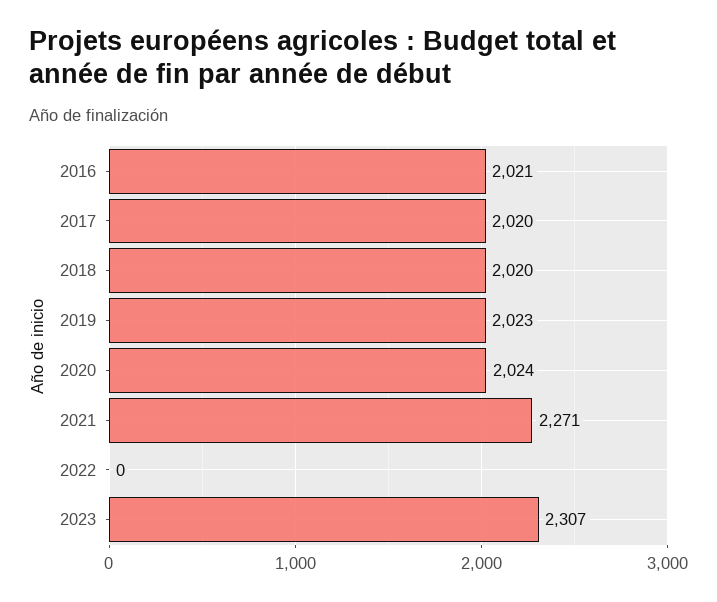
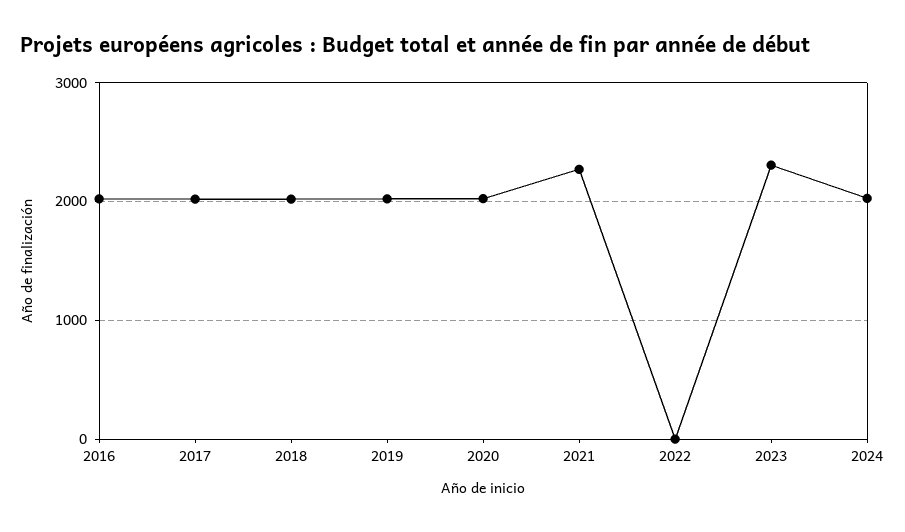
2024: none -> 2000

